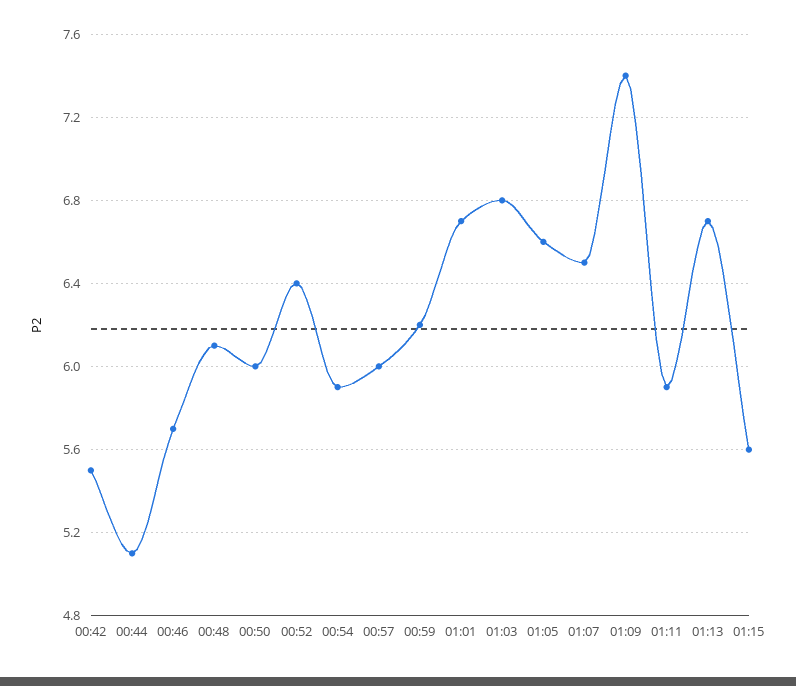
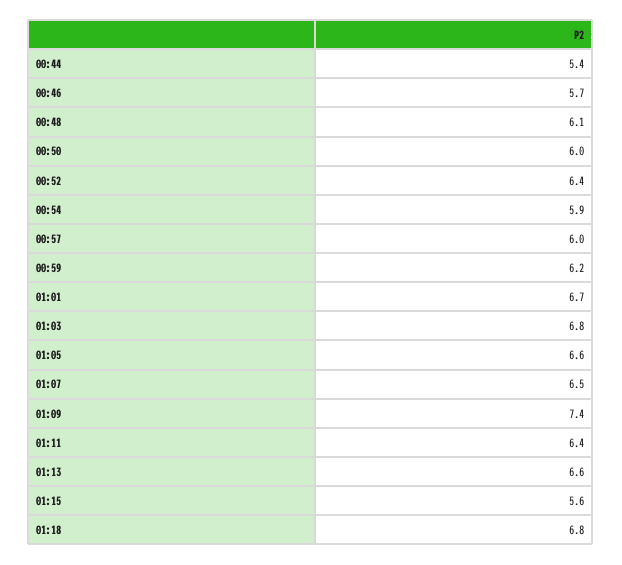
00:42: 5.5 -> none
00:44: 5.1 -> 5.4
01:11: 5.9 -> 6.4
01:13: 6.7 -> 6.6
01:18: none -> 6.8

